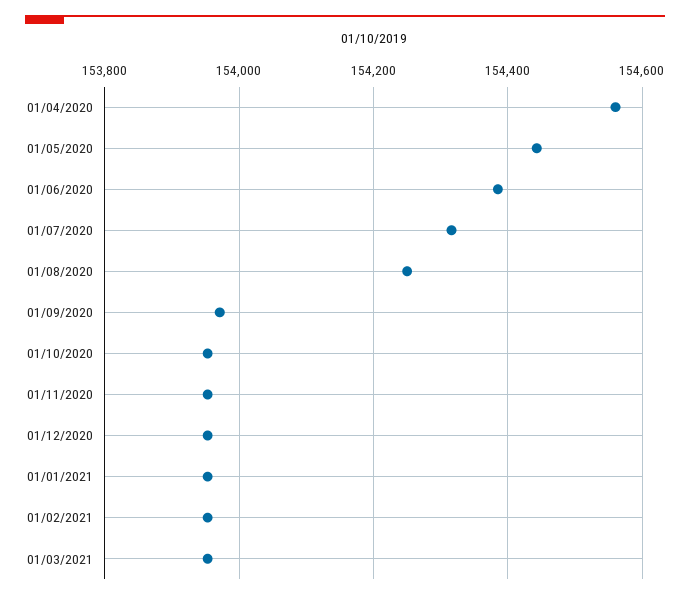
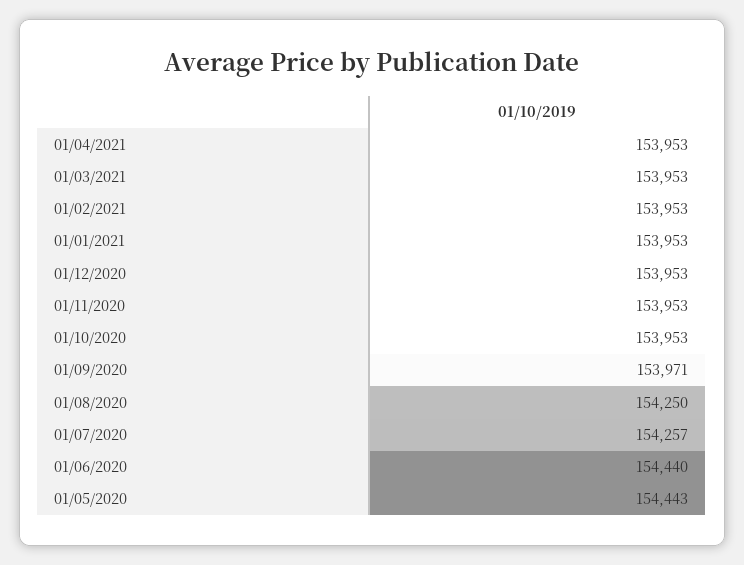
01/04/2020: 154560 -> none
01/06/2020: 154380 -> 154440
01/07/2020: 154320 -> 154257
01/04/2021: none -> 153953

